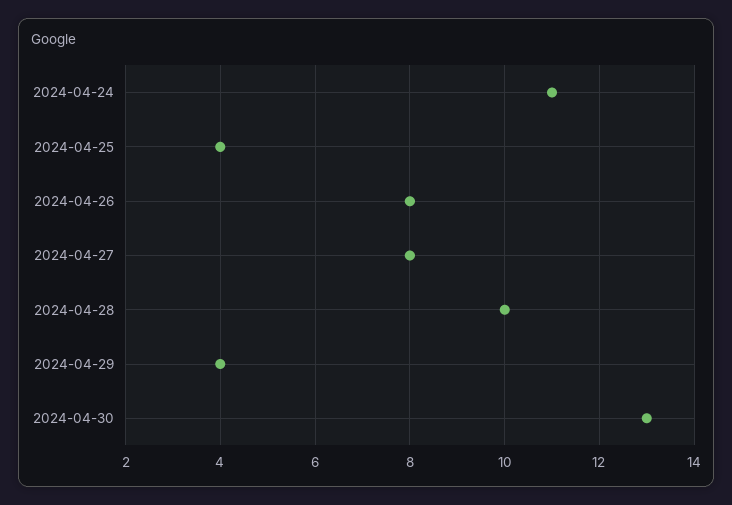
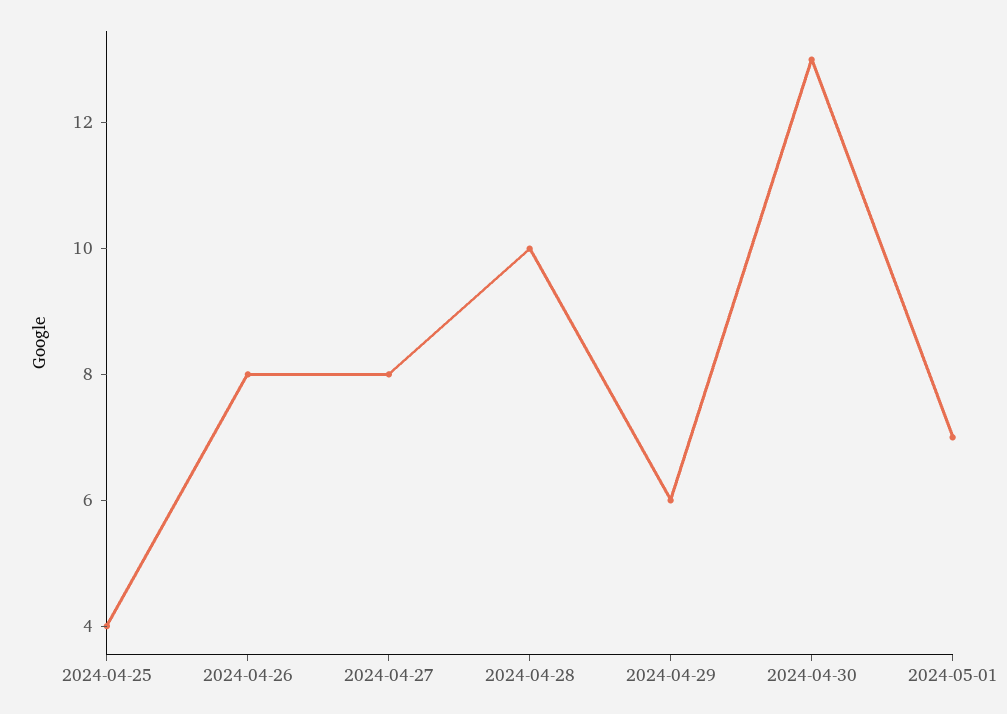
2024-04-24: 11 -> none
2024-04-29: 4 -> 6
2024-05-01: none -> 7

